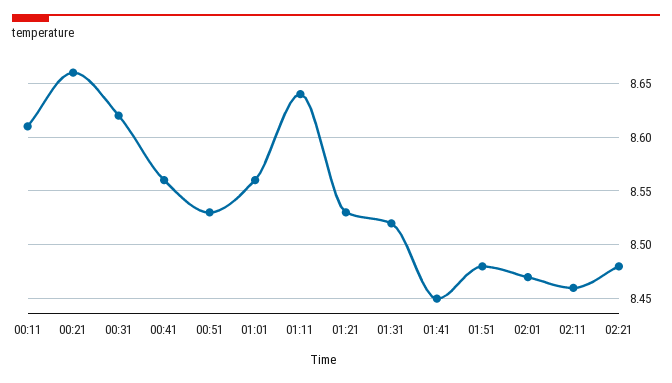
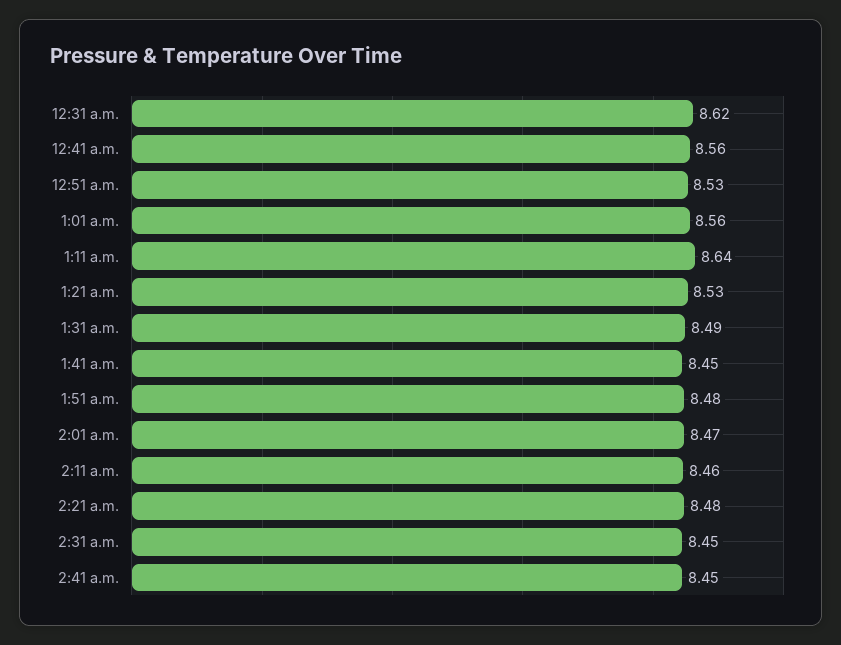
00:11: 8.61 -> none
00:21: 8.66 -> none
01:31: 8.52 -> 8.49
2:31 a.m.: none -> 8.45
2:41 a.m.: none -> 8.45

